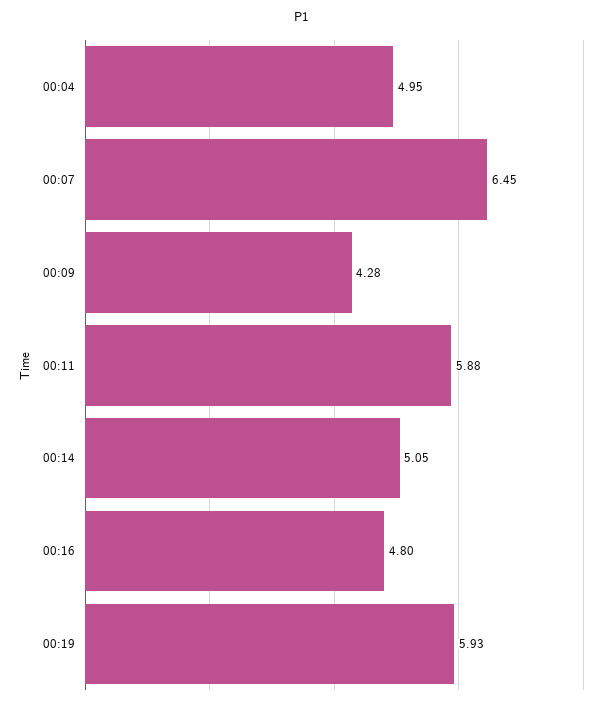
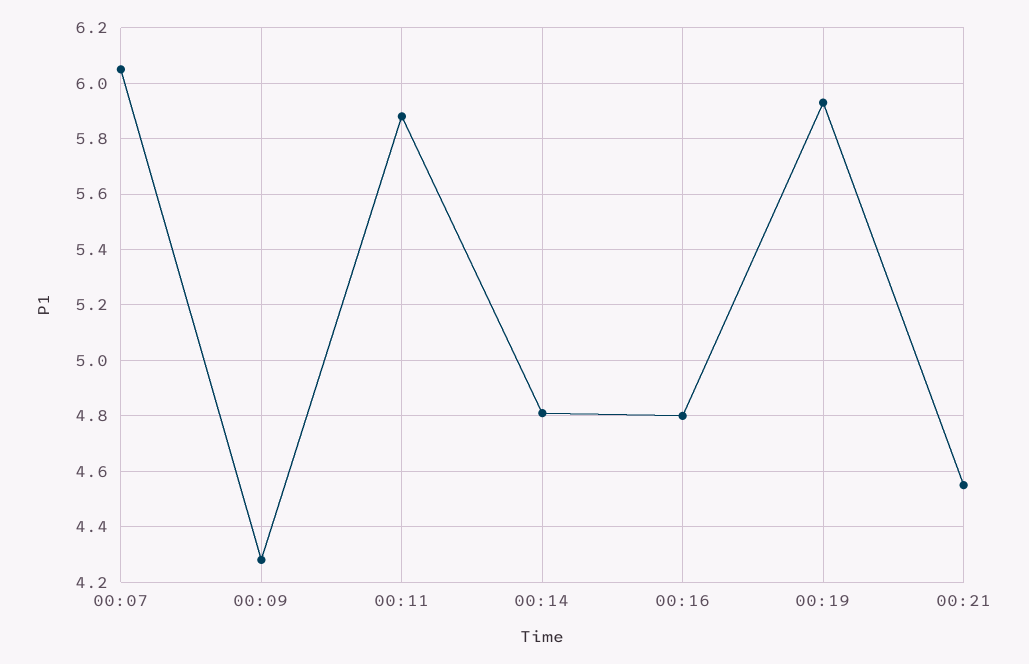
00:04: 4.95 -> none
00:07: 6.45 -> 6.05
00:14: 5.05 -> 4.8
00:21: none -> 4.55

